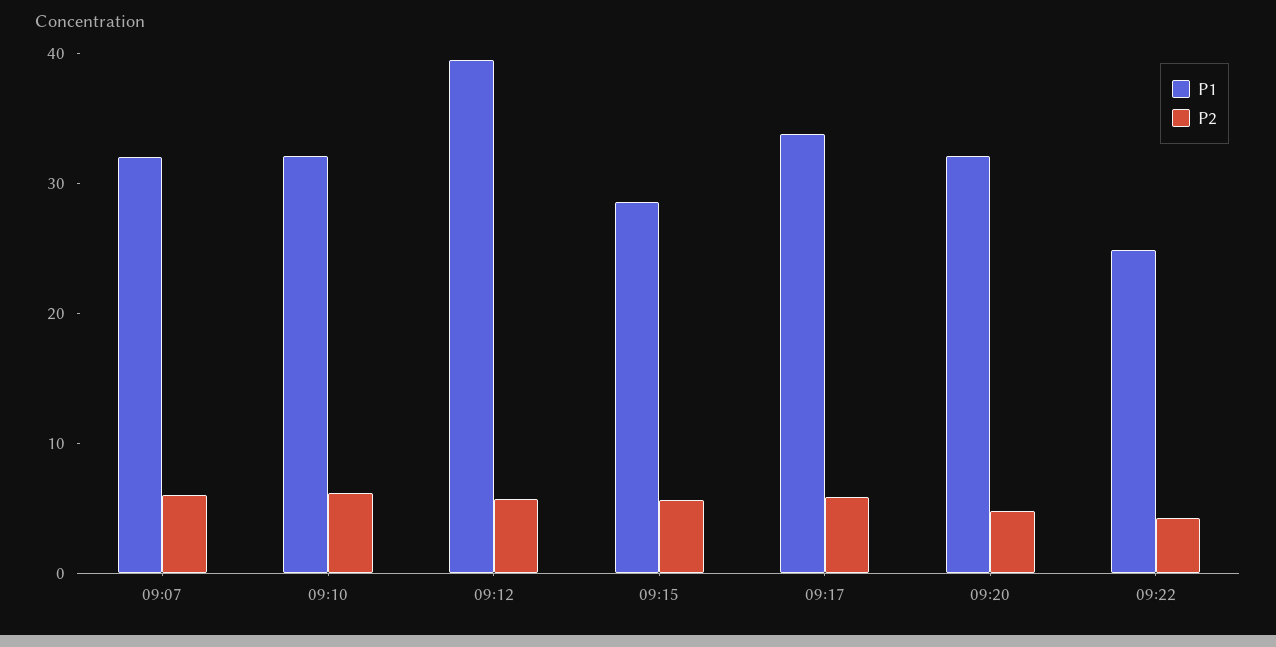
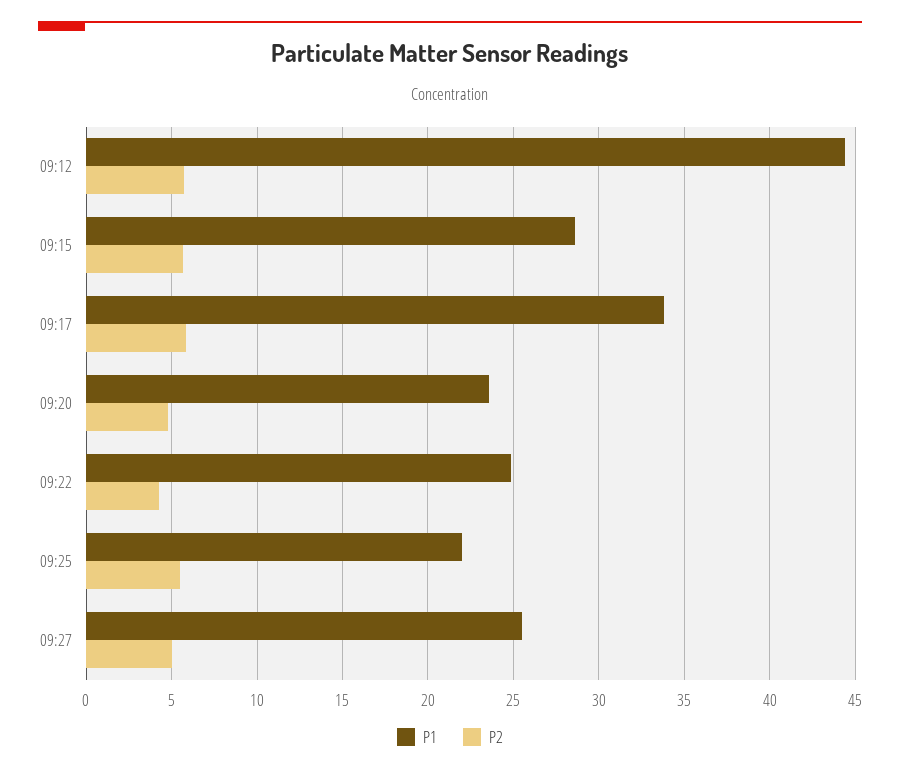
P1, 09:07: 32 -> none
P2, 09:07: 6 -> none
P1, 09:10: 32 -> none
P2, 09:10: 6 -> none
P1, 09:12: 40 -> 44.5
P1, 09:20: 32 -> 23.5
P1, 09:25: none -> 22
P2, 09:25: none -> 5.5
P1, 09:27: none -> 25.5
P2, 09:27: none -> 5

